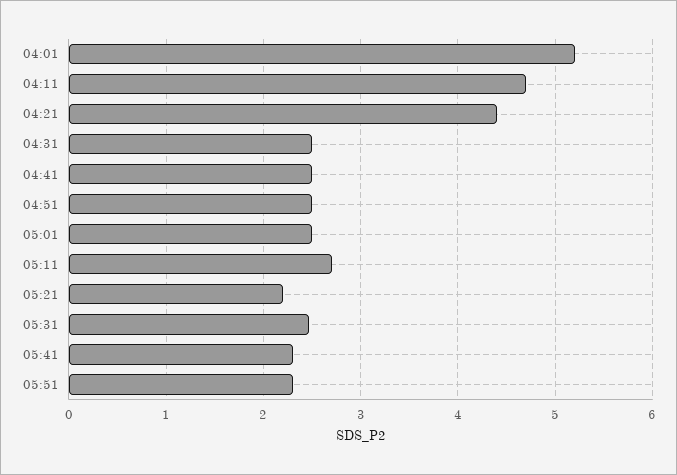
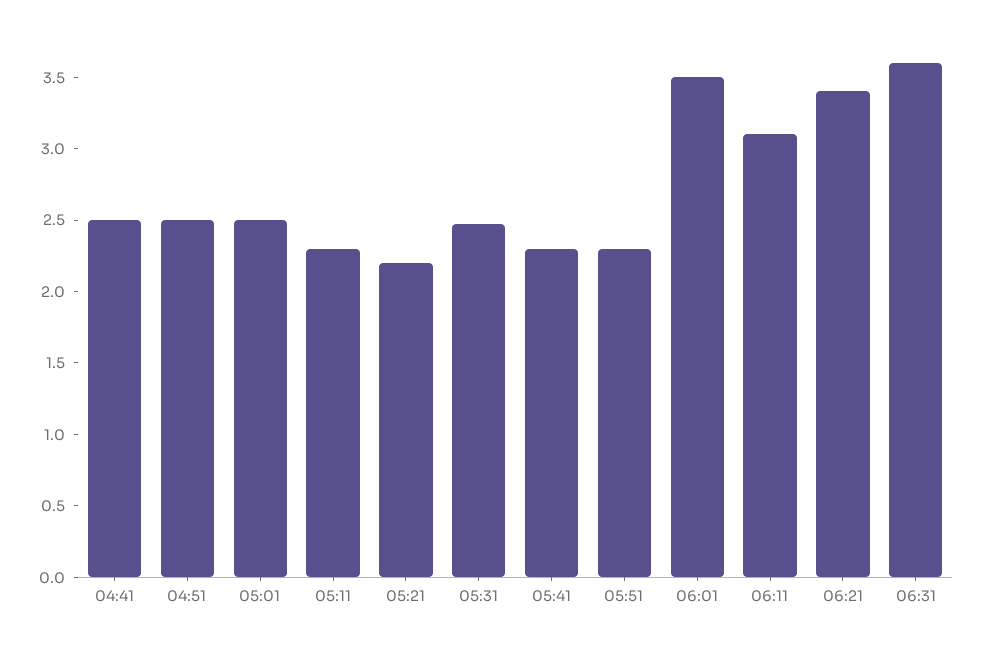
04:01: 5.2 -> none
04:11: 4.7 -> none
04:21: 4.4 -> none
04:31: 2.5 -> none
05:11: 2.7 -> 2.3
06:01: none -> 3.5
06:11: none -> 3.1
06:21: none -> 3.4
06:31: none -> 3.6

